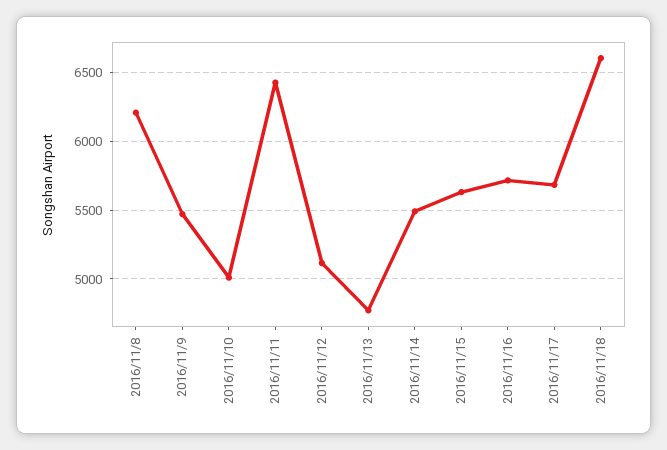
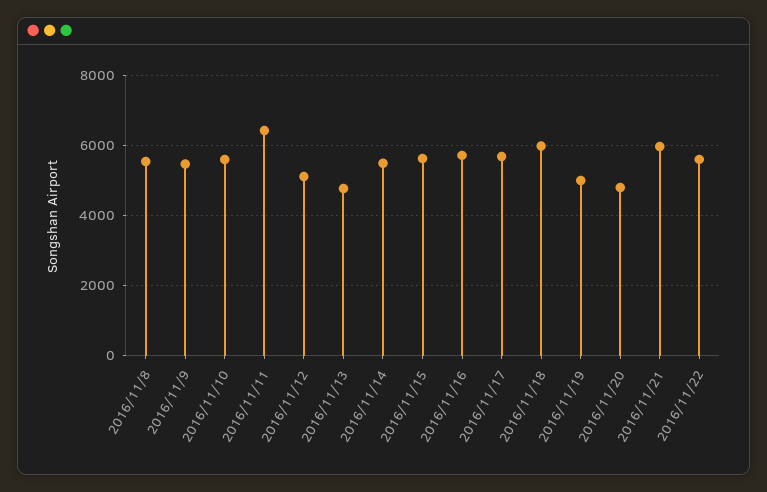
2016/11/8: 6200 -> 5600
2016/11/10: 5000 -> 5600
2016/11/18: 6600 -> 6000
2016/11/19: none -> 5000
2016/11/20: none -> 4800
2016/11/21: none -> 6000
2016/11/22: none -> 5600

